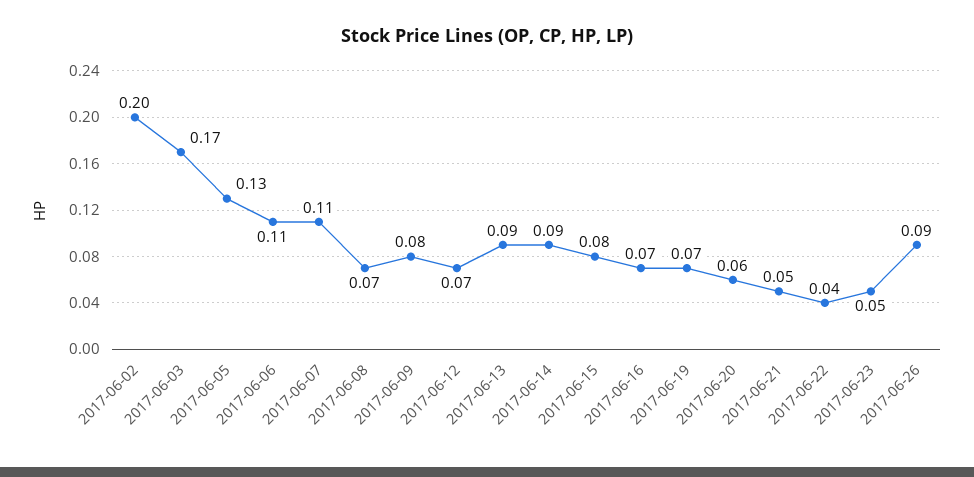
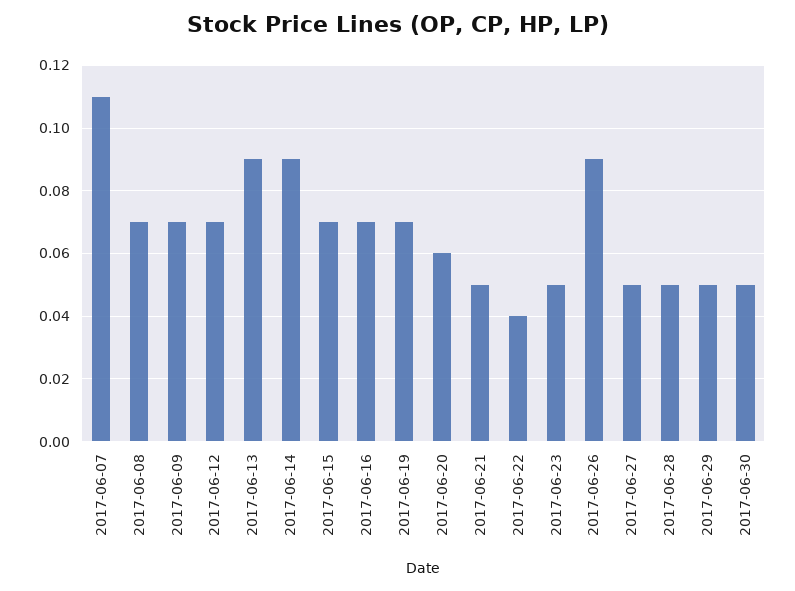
2017-06-02: 0.2 -> none
2017-06-03: 0.17 -> none
2017-06-05: 0.13 -> none
2017-06-06: 0.11 -> none
2017-06-09: 0.08 -> 0.07
2017-06-15: 0.08 -> 0.07
2017-06-27: none -> 0.05
2017-06-28: none -> 0.05
2017-06-29: none -> 0.05
2017-06-30: none -> 0.05

